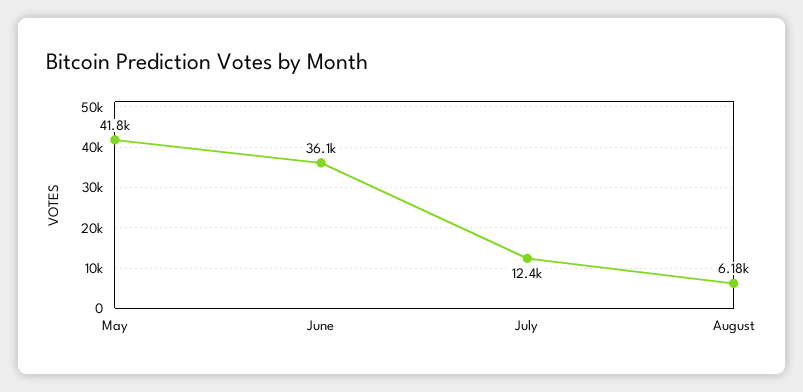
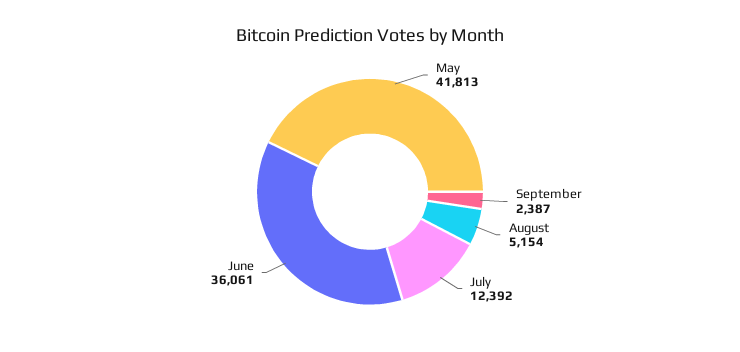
August: 6180 -> 5154
September: none -> 2387

